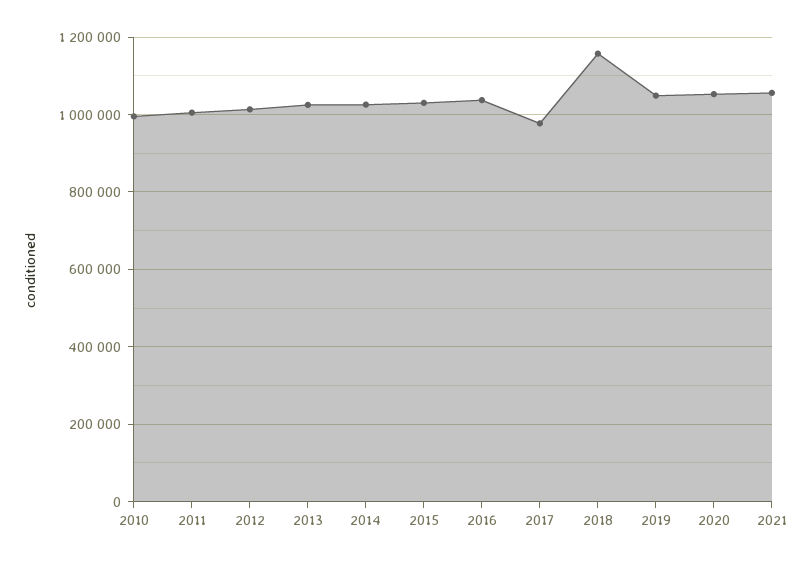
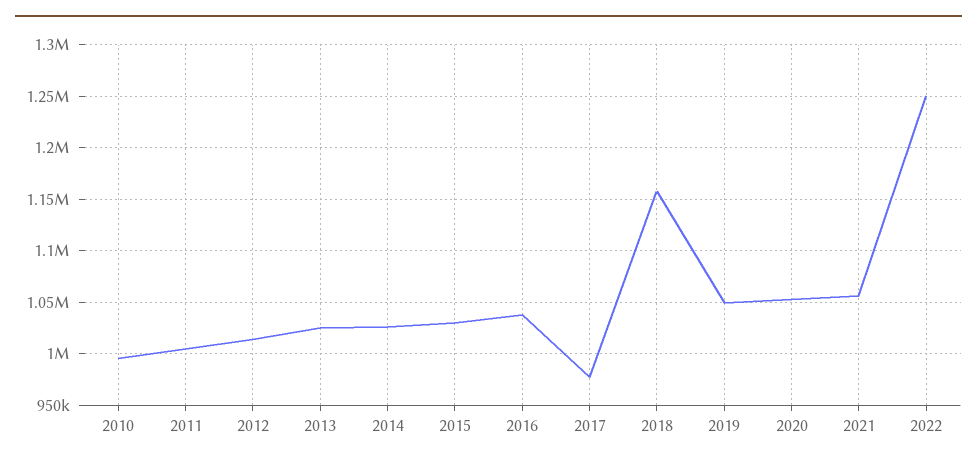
2022: none -> 1250000

